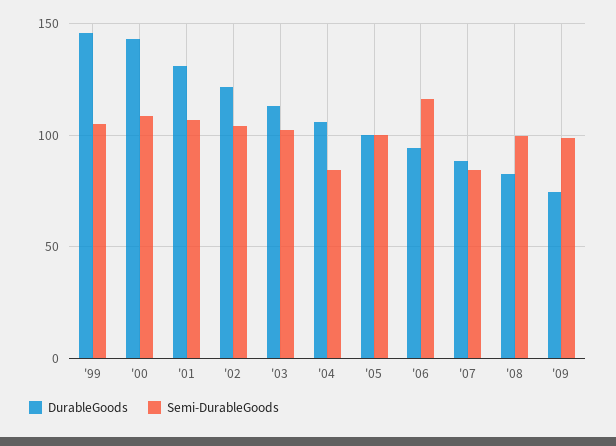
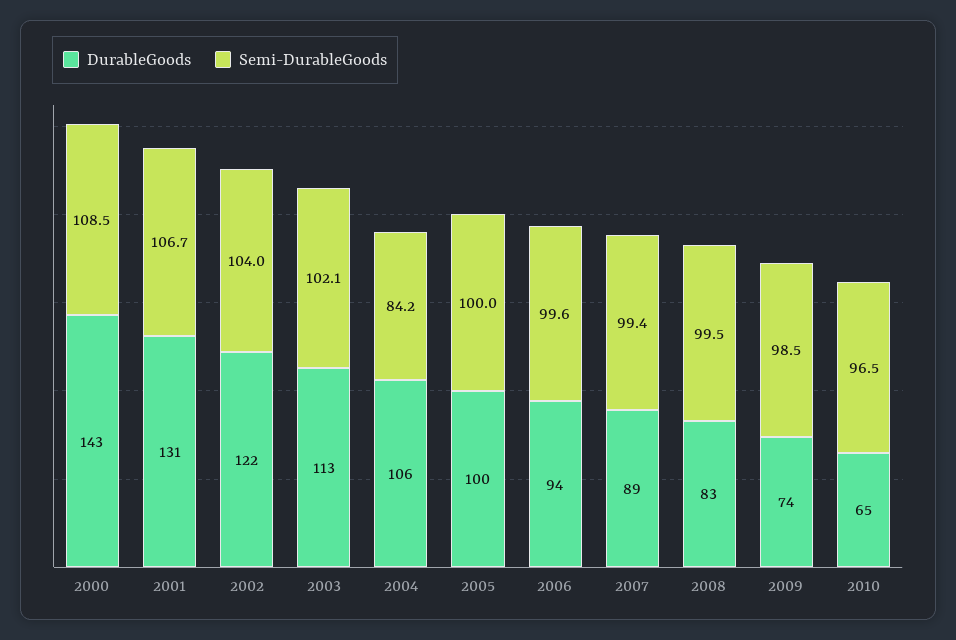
DurableGoods, '99: 145 -> none
Semi-DurableGoods, '99: 105 -> none
Semi-DurableGoods, '06: 115 -> 99.6
Semi-DurableGoods, '07: 85 -> 99.4
DurableGoods, 2010: none -> 65
Semi-DurableGoods, 2010: none -> 96.5

